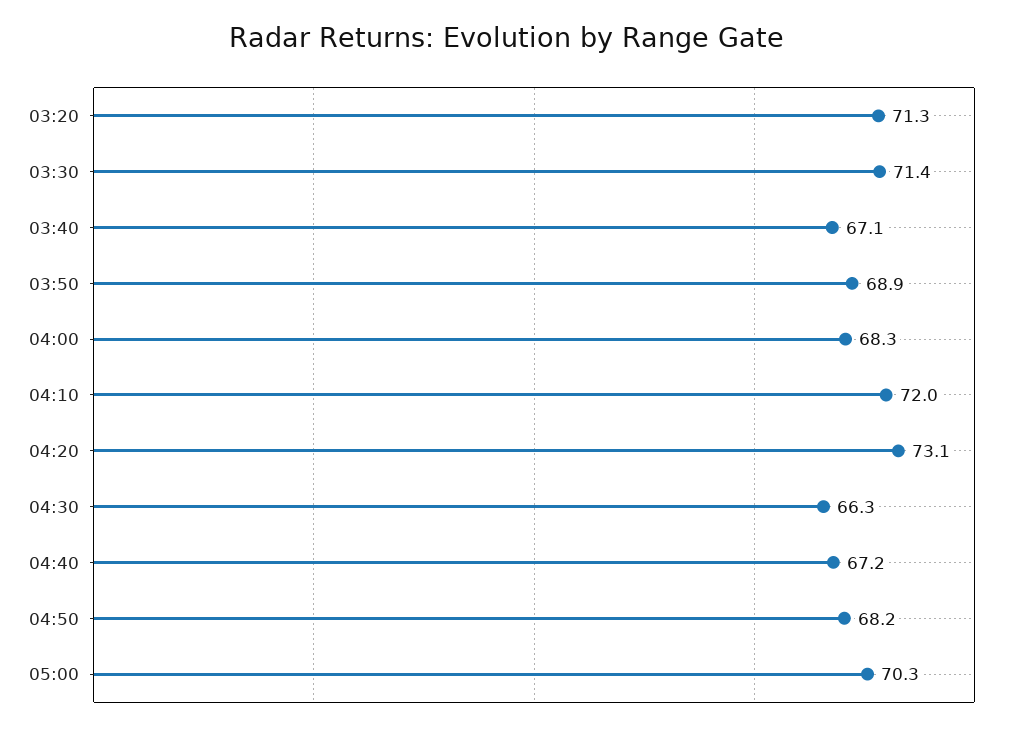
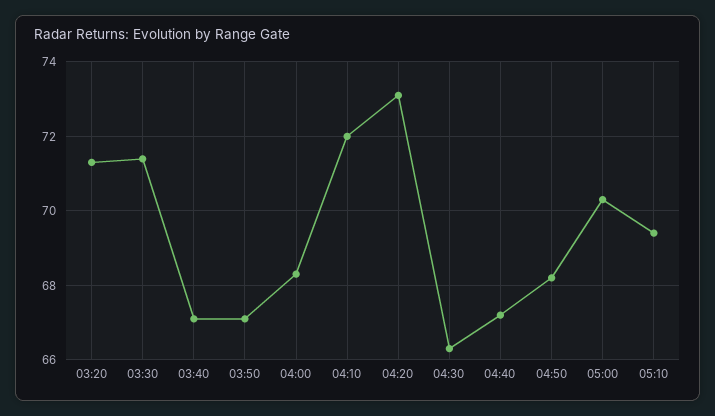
03:50: 68.9 -> 67
05:10: none -> 69.5

